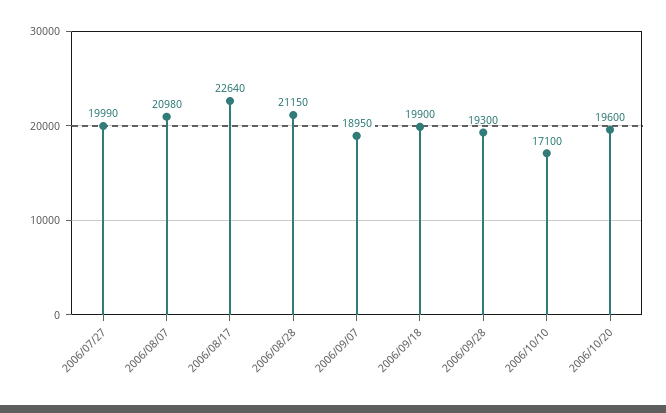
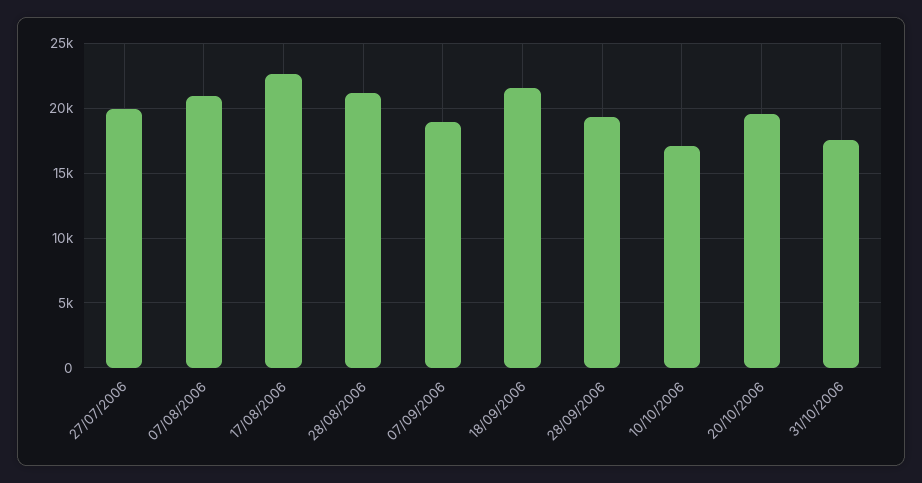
2006/09/18: 19900 -> 21500
31/10/2006: none -> 17500

